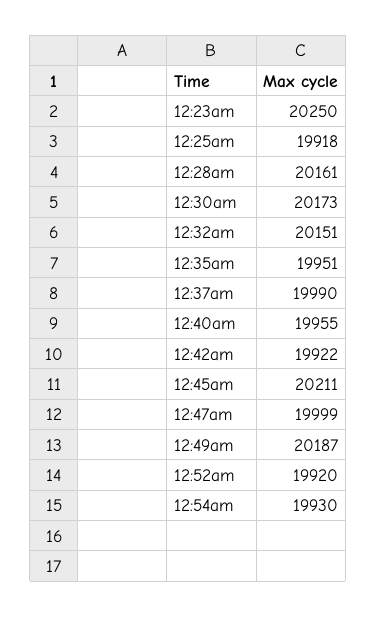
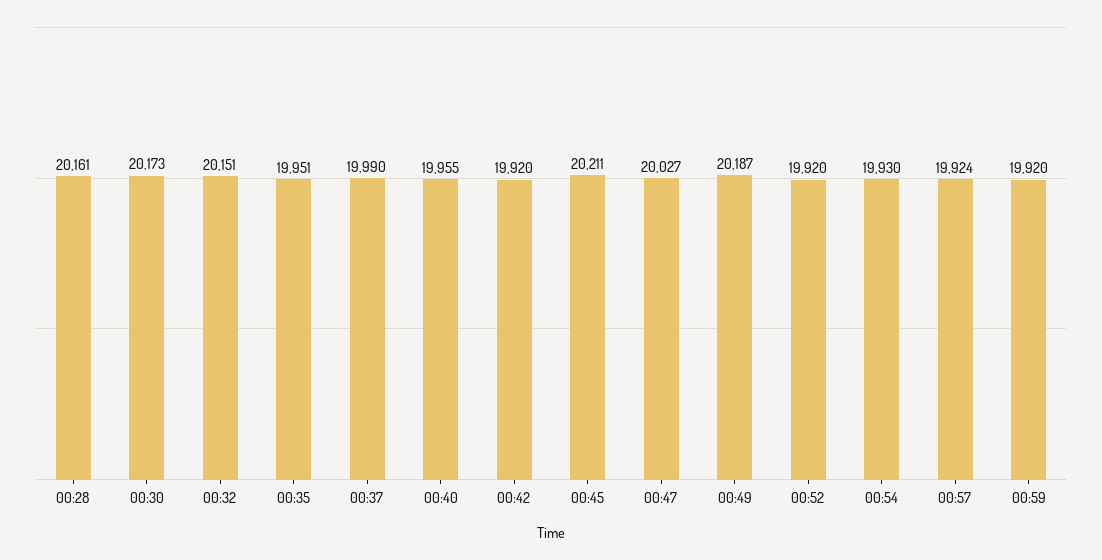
12:23am: 20250 -> none
12:25am: 19918 -> none
12:42am: 19922 -> 19920
12:47am: 19999 -> 20027
00:57: none -> 19924
00:59: none -> 19920

